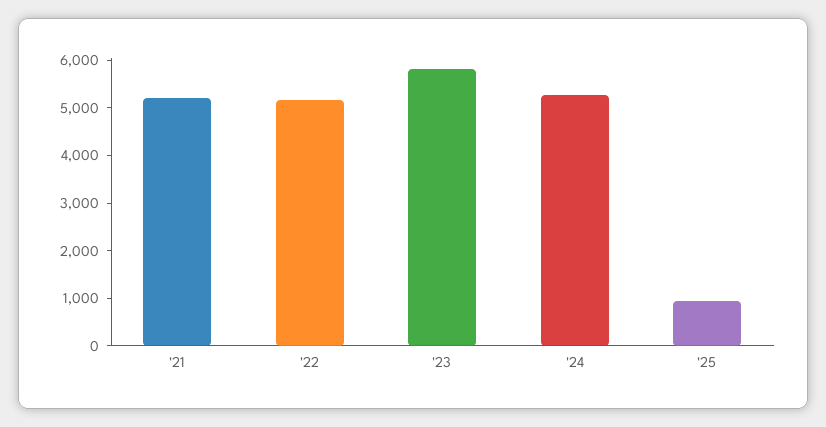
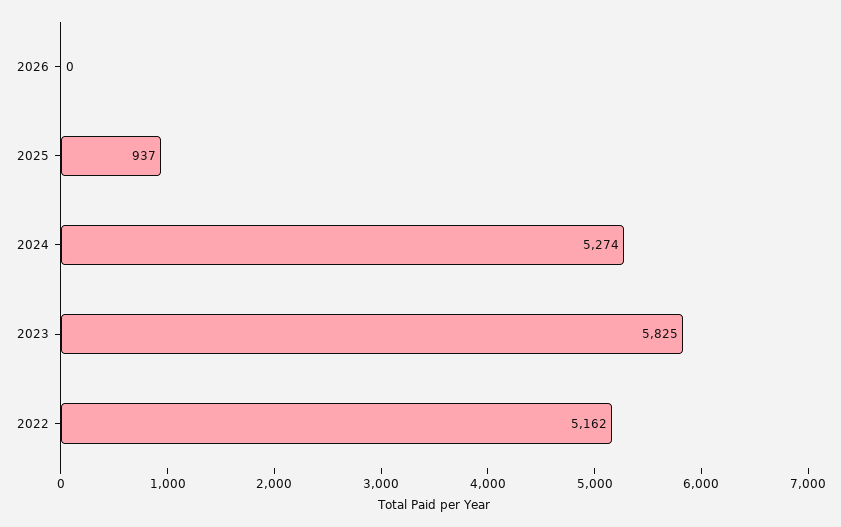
'21: 5200 -> none
2026: none -> 0

